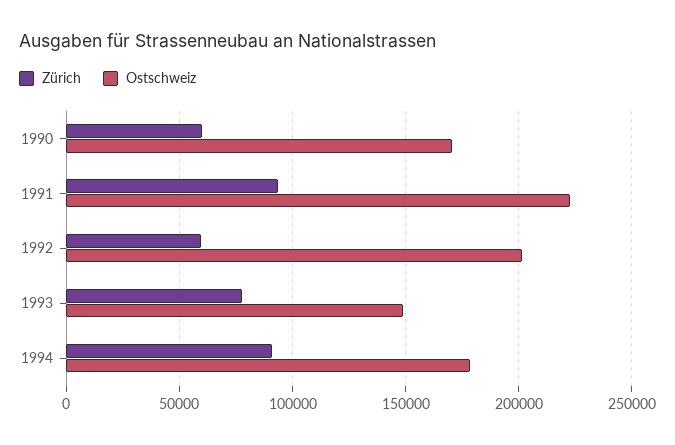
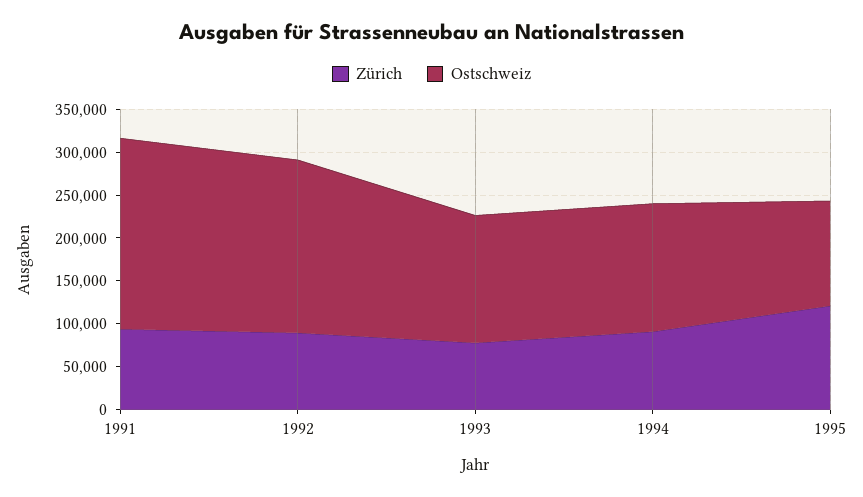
Zürich, 1990: 60000 -> none
Ostschweiz, 1990: 170000 -> none
Zürich, 1992: 60000 -> 90000
Ostschweiz, 1994: 180000 -> 150000
Zürich, 1995: none -> 120000
Ostschweiz, 1995: none -> 120000

